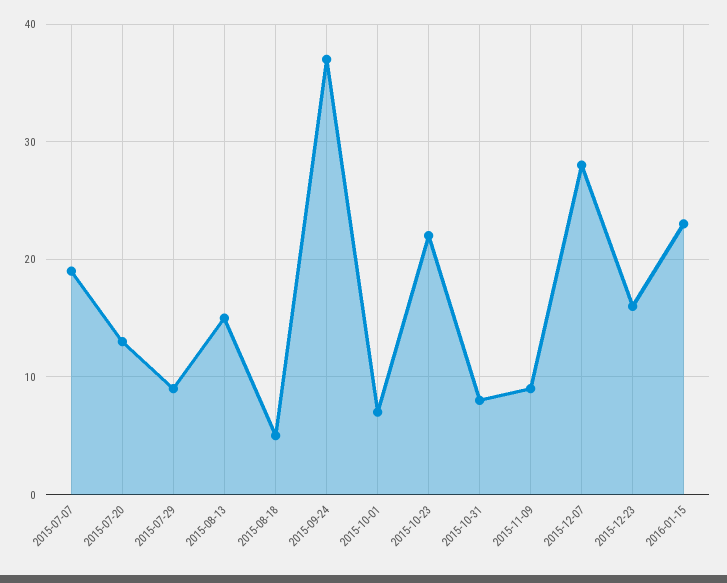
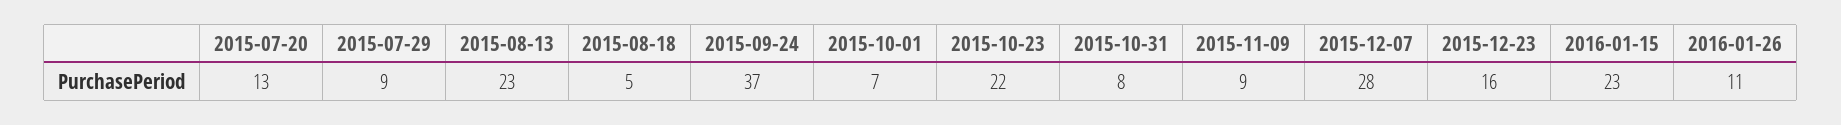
2015-07-07: 19 -> none
2015-08-13: 15 -> 23
2016-01-26: none -> 11

